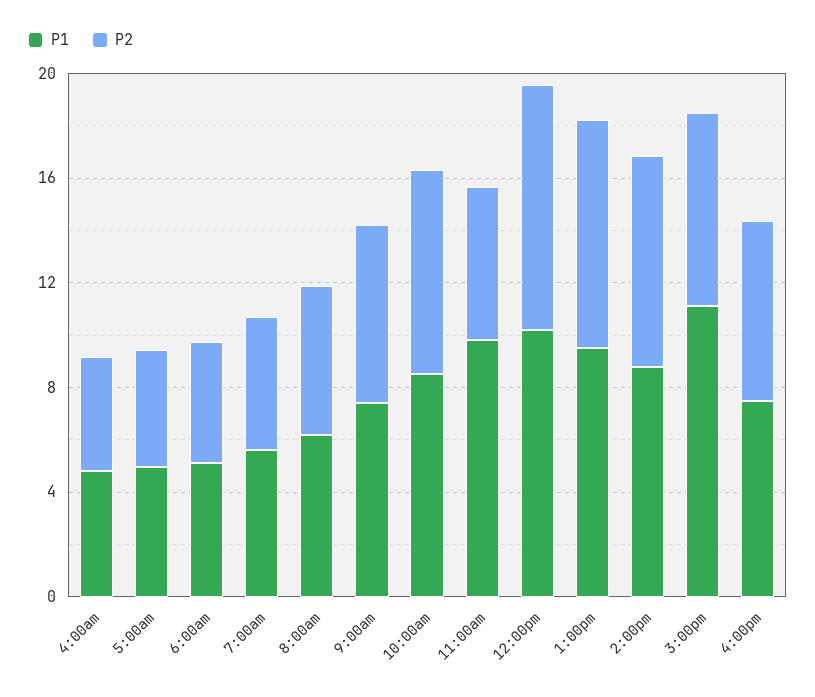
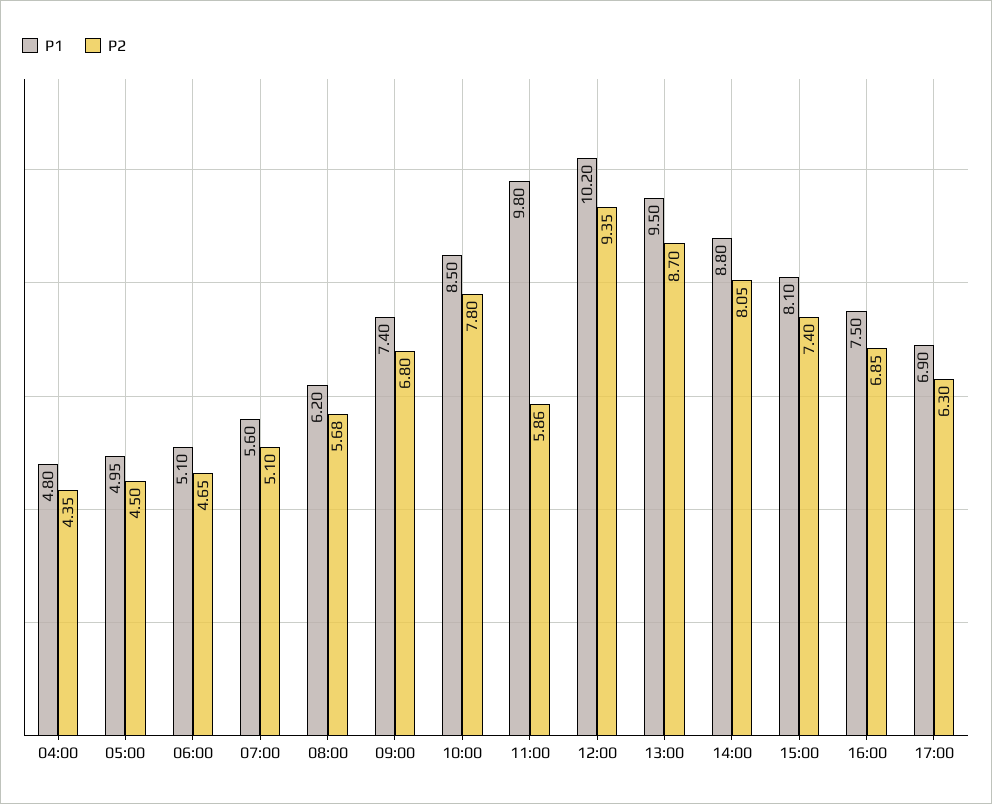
P1, 3:00pm: 11 -> 8.1
P1, 17:00: none -> 6.9
P2, 17:00: none -> 6.3

